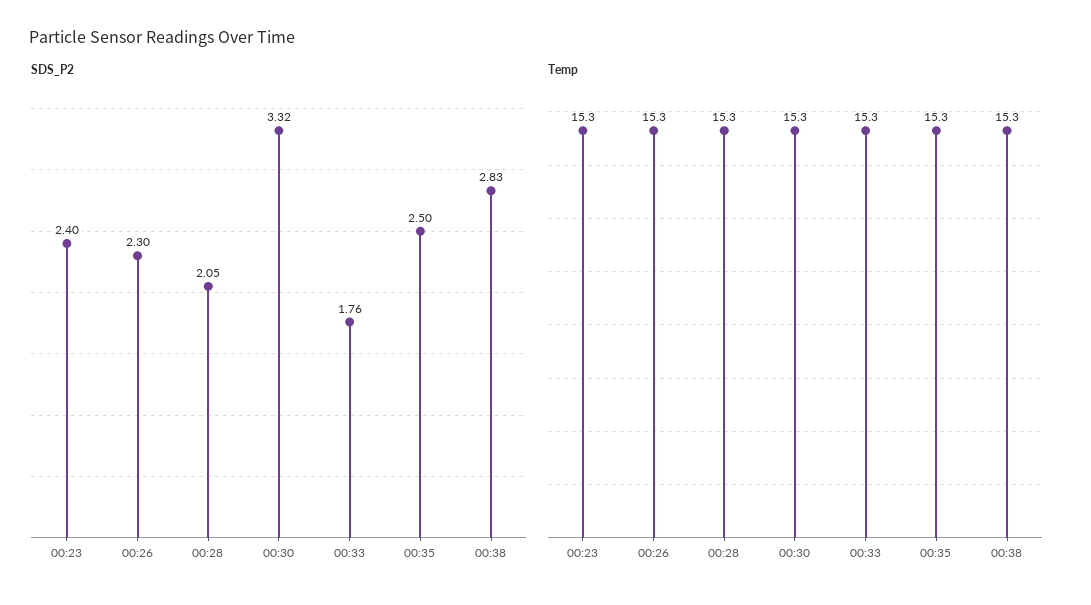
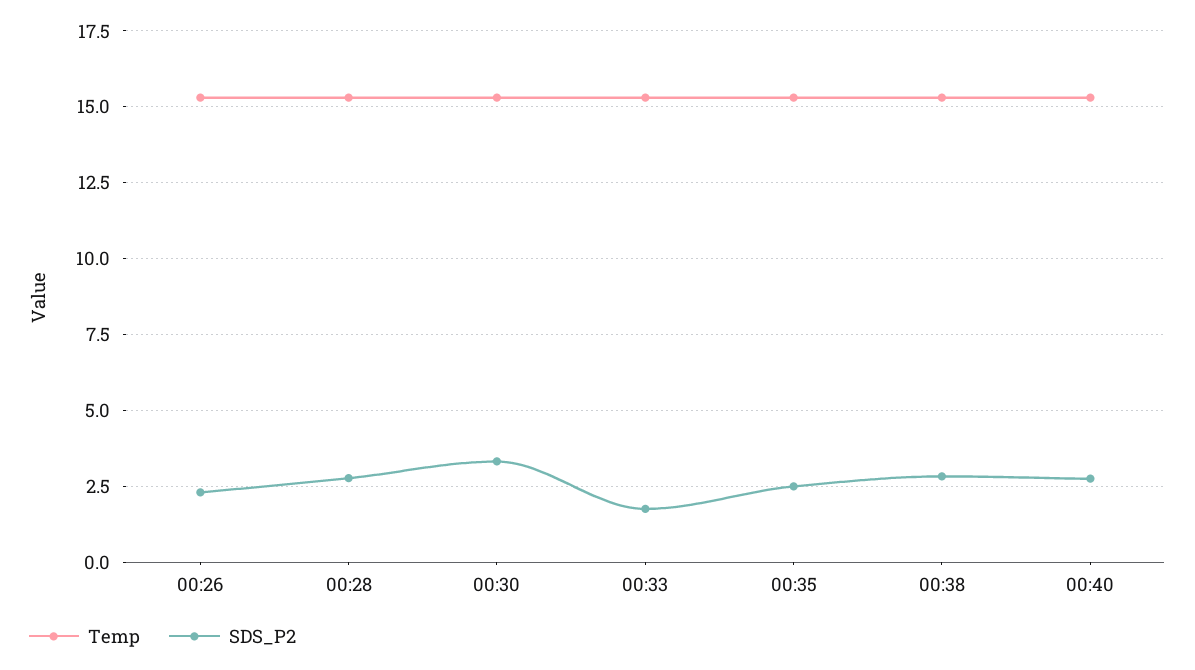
SDS_P2, 00:23: 2.4 -> none
SDS_P2, 00:28: 2.05 -> 2.75
Temp, 00:23: 15.3 -> none
Temp, 00:40: none -> 15.25
SDS_P2, 00:40: none -> 2.75

